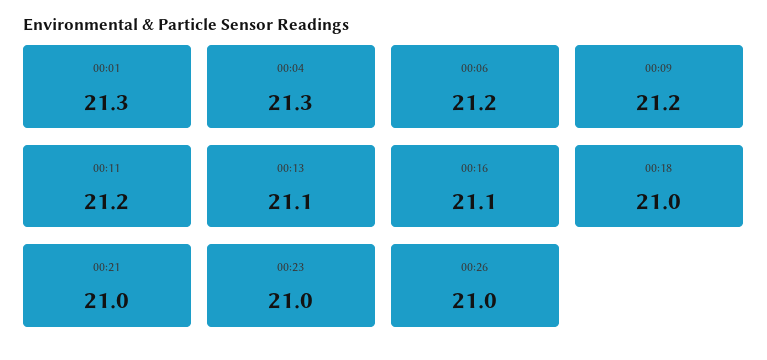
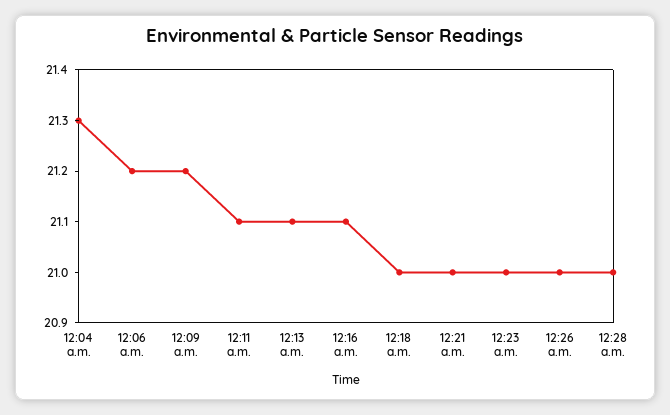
00:01: 21.3 -> none
00:11: 21.2 -> 21.1
12:28 a.m.: none -> 21

